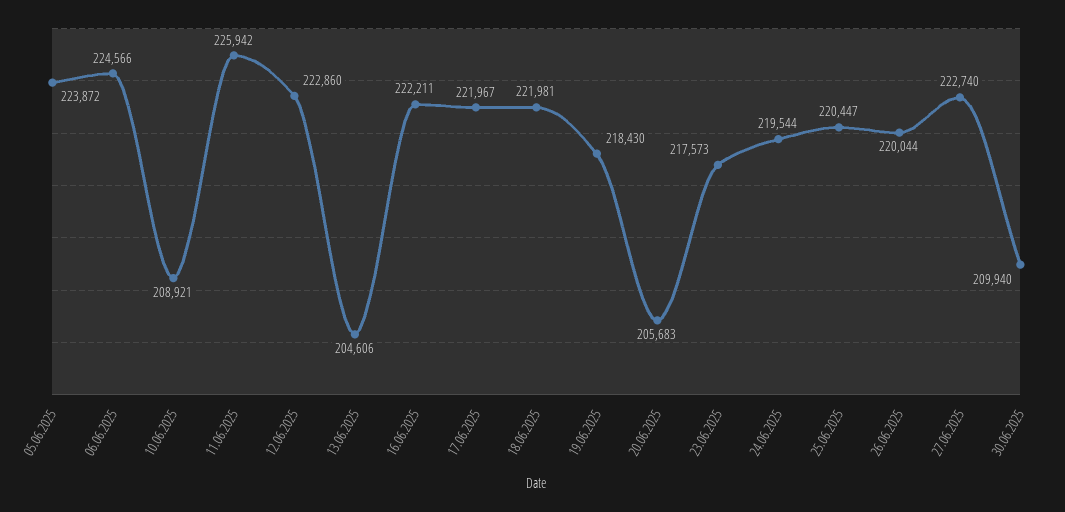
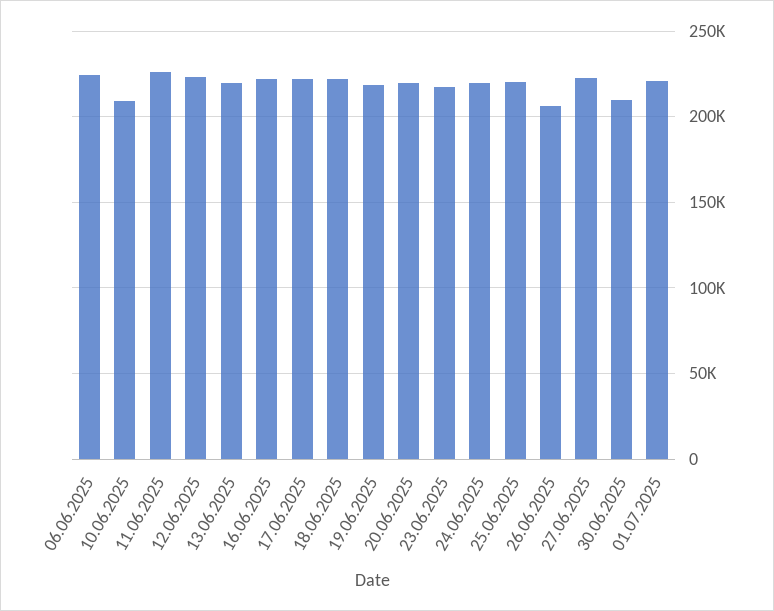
05.06.2025: 223872 -> none
13.06.2025: 204606 -> 220000
20.06.2025: 205683 -> 220000
26.06.2025: 220044 -> 205000
01.07.2025: none -> 220000

